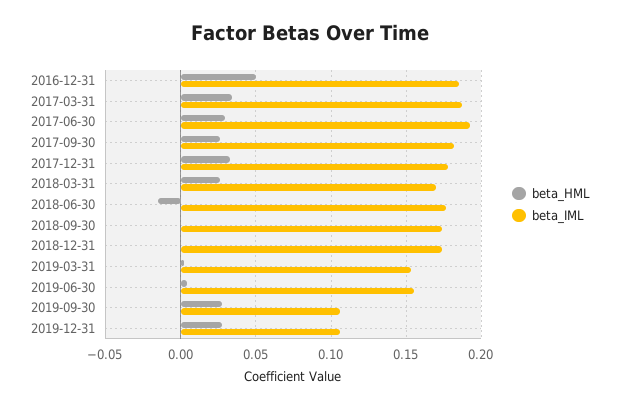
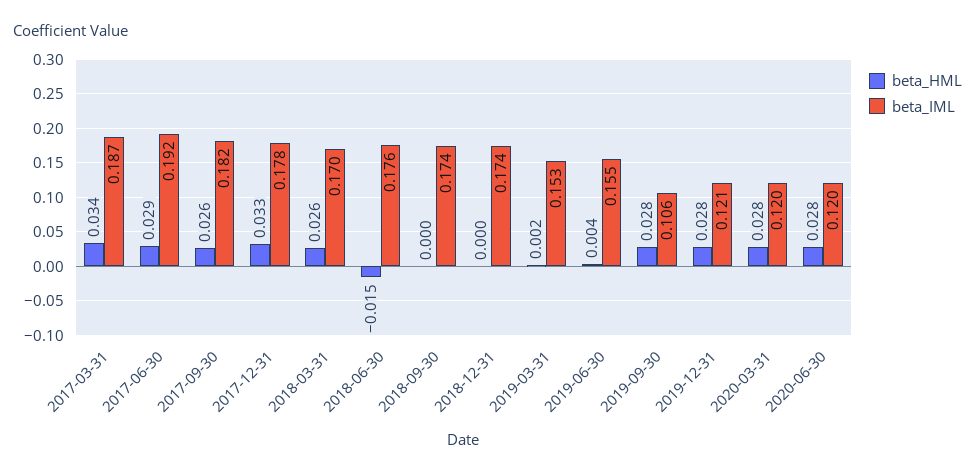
beta_HML, 2016-12-31: 0.05 -> none
beta_IML, 2016-12-31: 0.185 -> none
beta_IML, 2019-12-31: 0.105 -> 0.121
beta_HML, 2020-03-31: none -> 0.028
beta_IML, 2020-03-31: none -> 0.12
beta_HML, 2020-06-30: none -> 0.028
beta_IML, 2020-06-30: none -> 0.12

